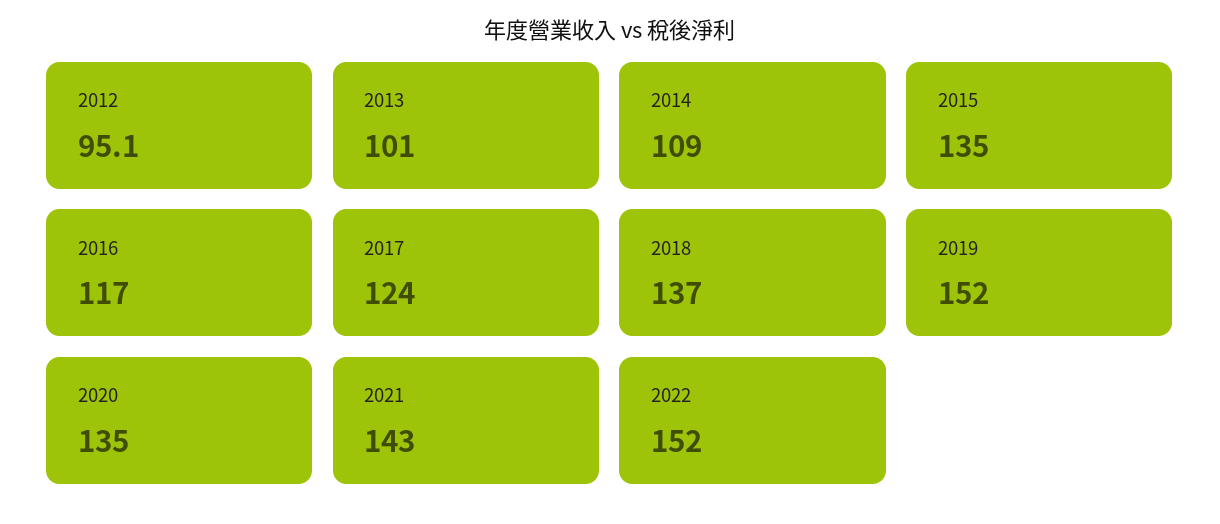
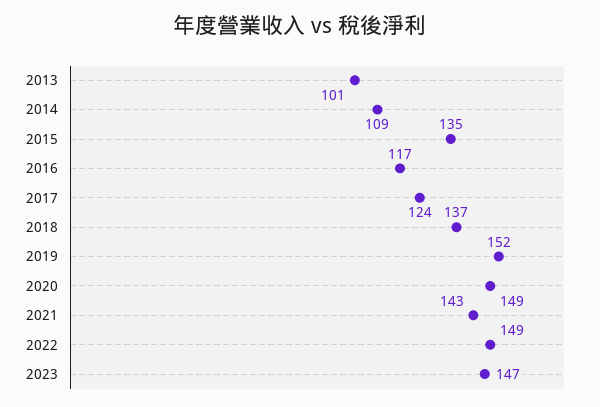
2012: 95.1 -> none
2020: 135 -> 149
2022: 152 -> 149
2023: none -> 147

